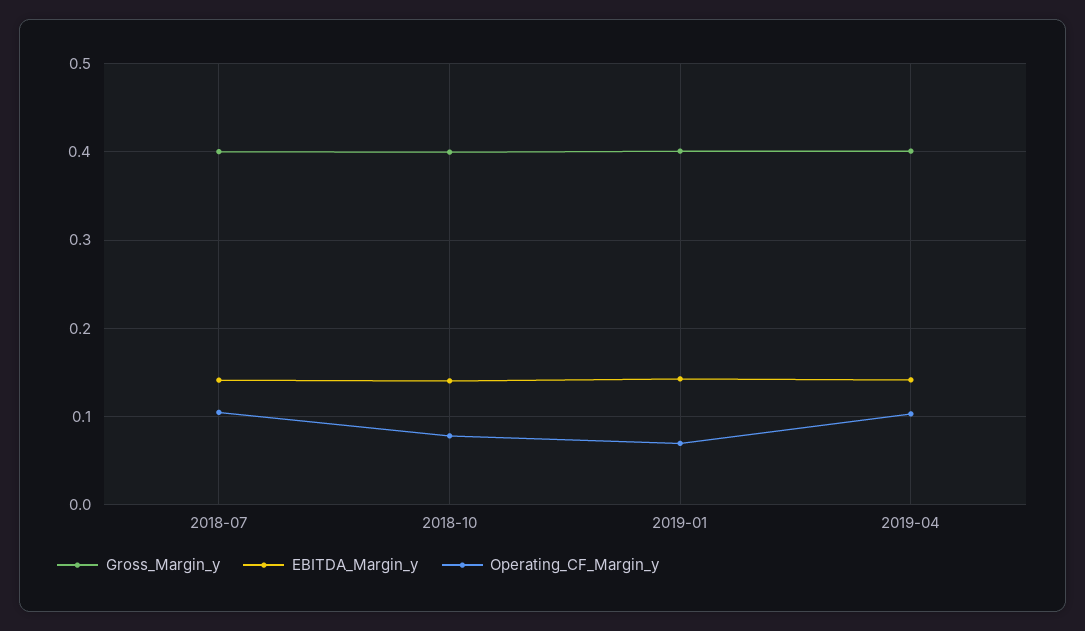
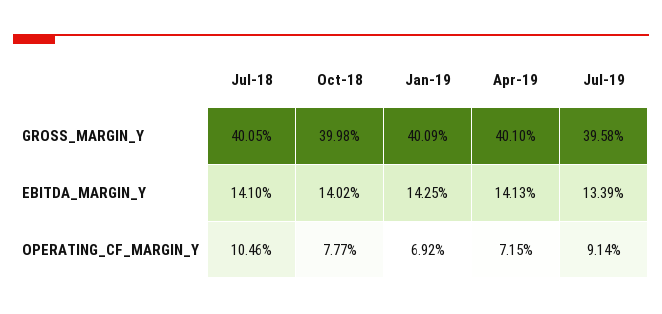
Operating_CF_Margin_y, 2019-04: 0.1 -> 0.0715
Gross_Margin_y, Jul-19: none -> 0.3958
EBITDA_Margin_y, Jul-19: none -> 0.1339
Operating_CF_Margin_y, Jul-19: none -> 0.0914

